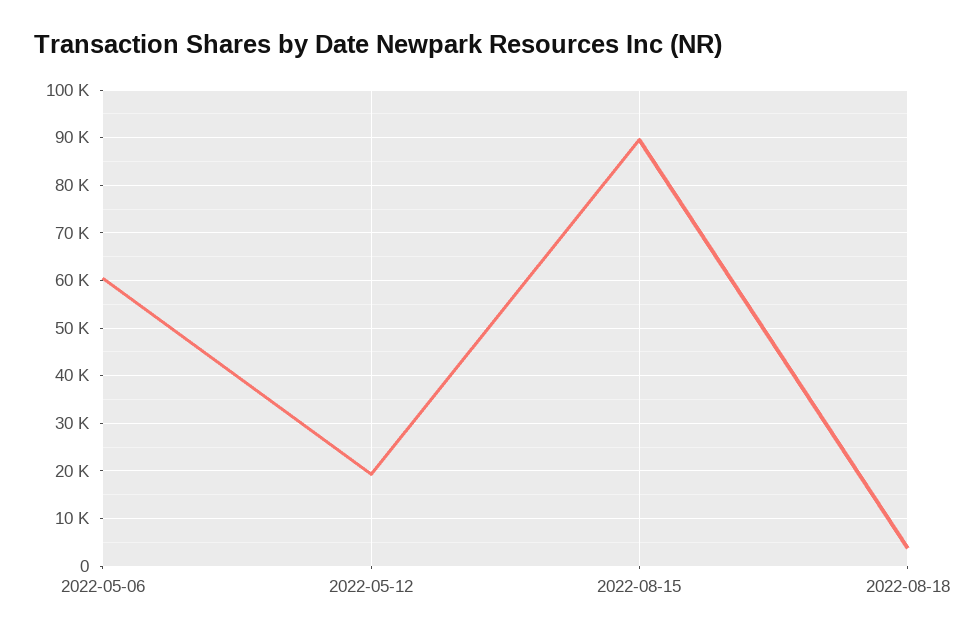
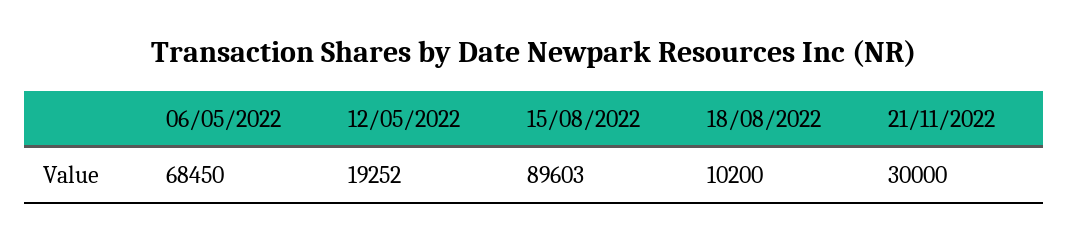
2022-05-06: 60000 -> 68450
2022-08-18: 4000 -> 10200
21/11/2022: none -> 30000

